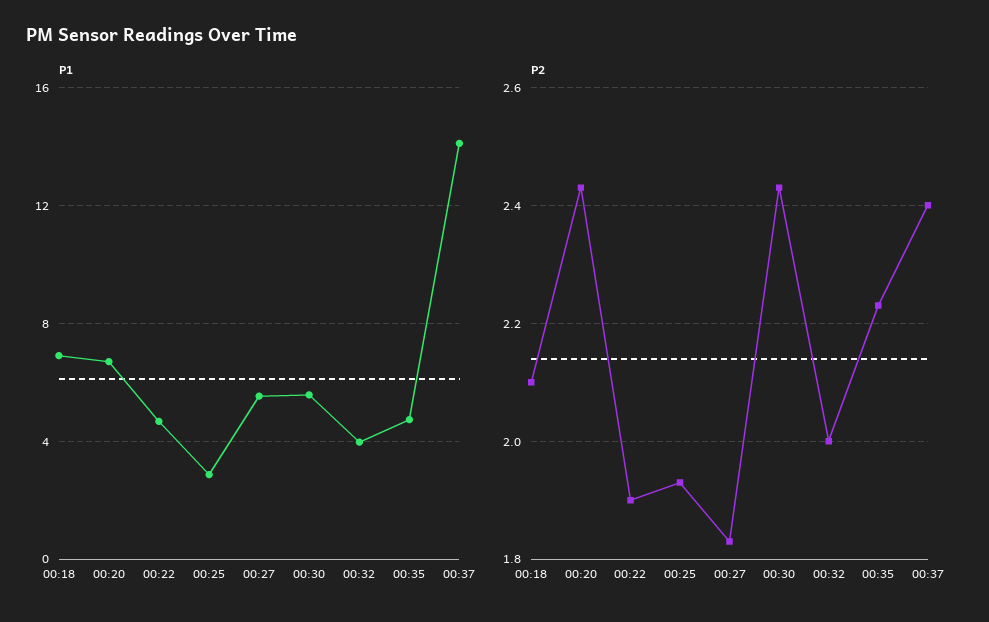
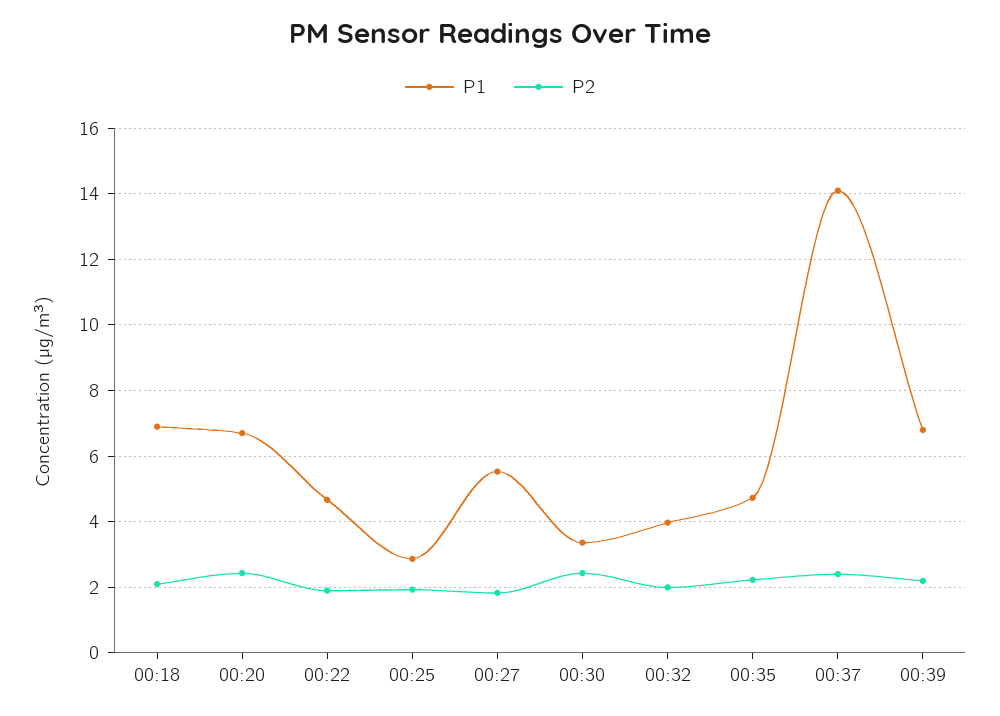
P1, 00:30: 5.5 -> 3.4
P1, 00:39: none -> 6.8
P2, 00:39: none -> 2.2

